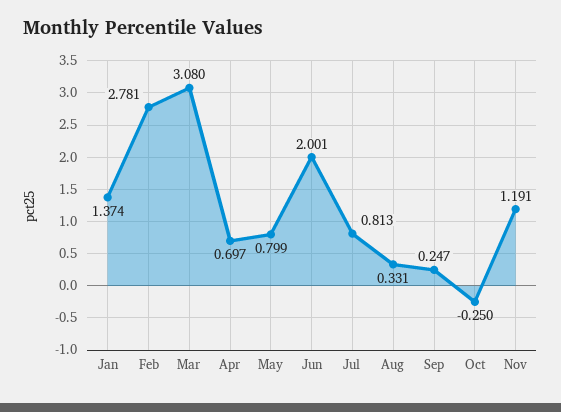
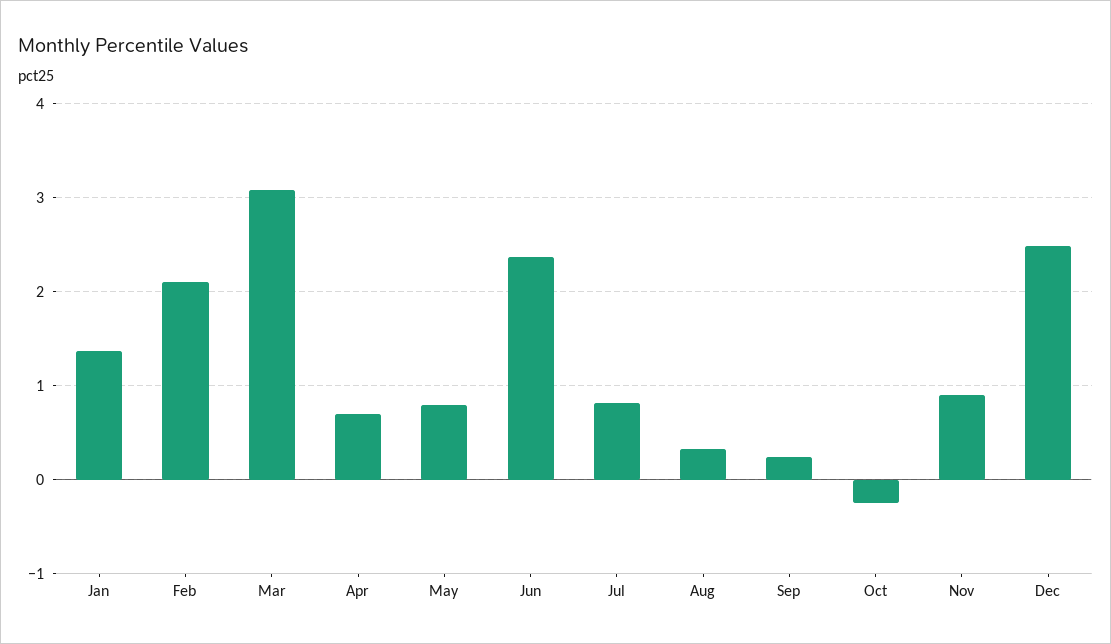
Feb: 2.781 -> 2.1
Jun: 2.001 -> 2.4
Nov: 1.191 -> 0.9
Dec: none -> 2.5

